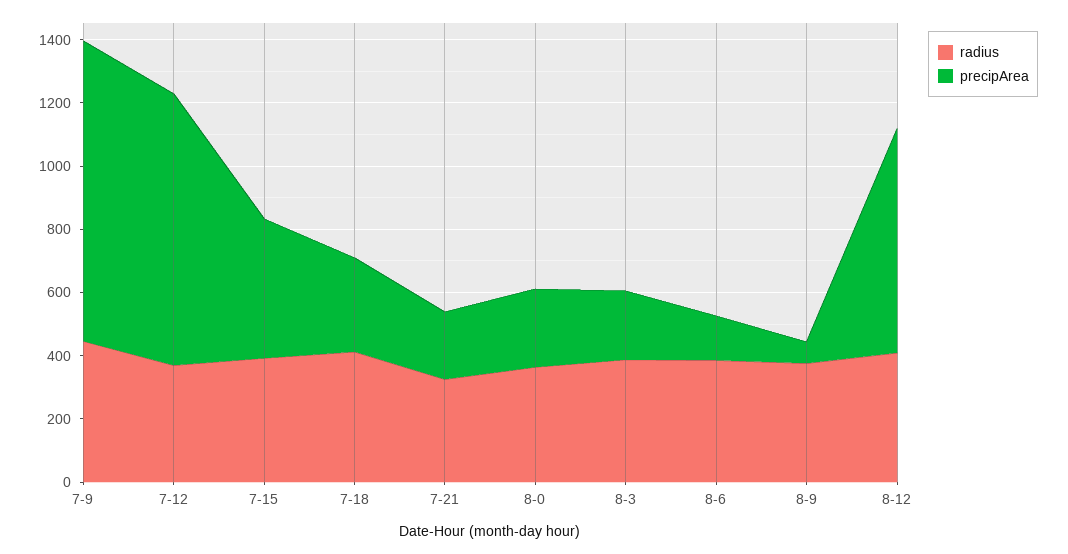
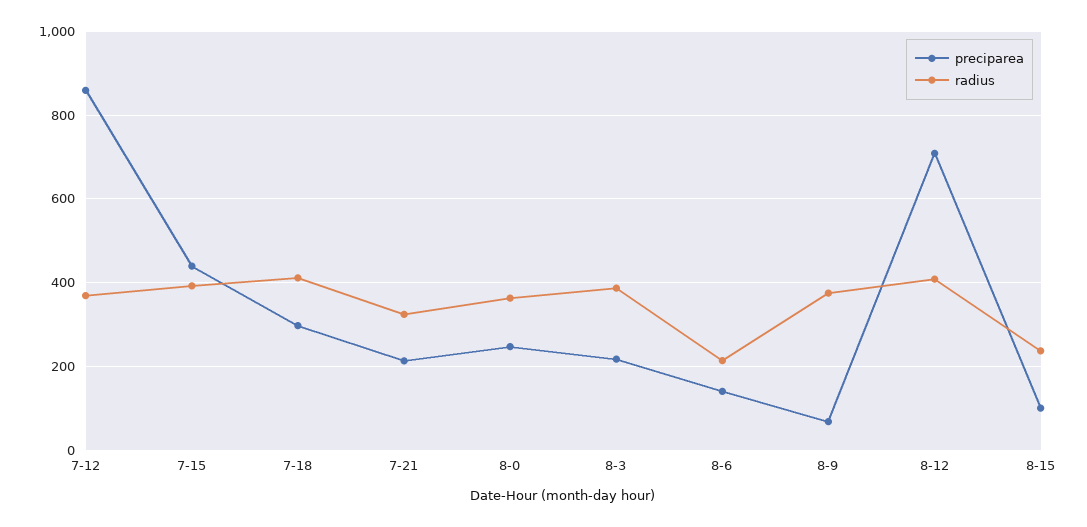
radius, 7-9: 450 -> none
precipArea, 7-9: 950 -> none
radius, 8-6: 400 -> 220
precipArea, 8-15: none -> 100
radius, 8-15: none -> 240

